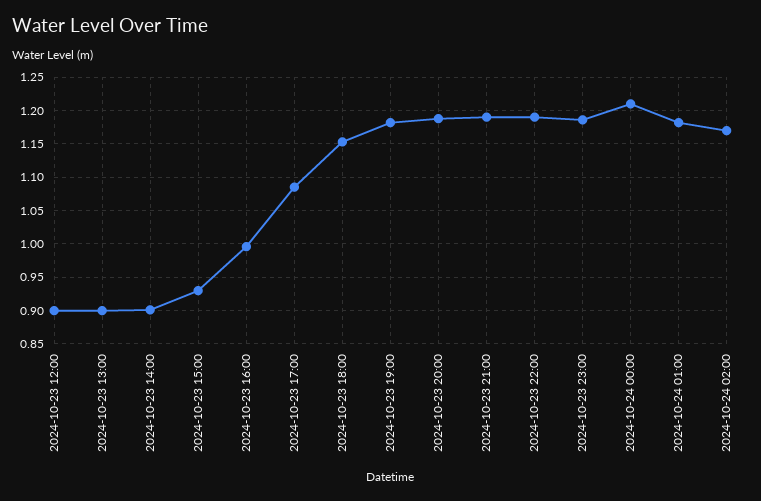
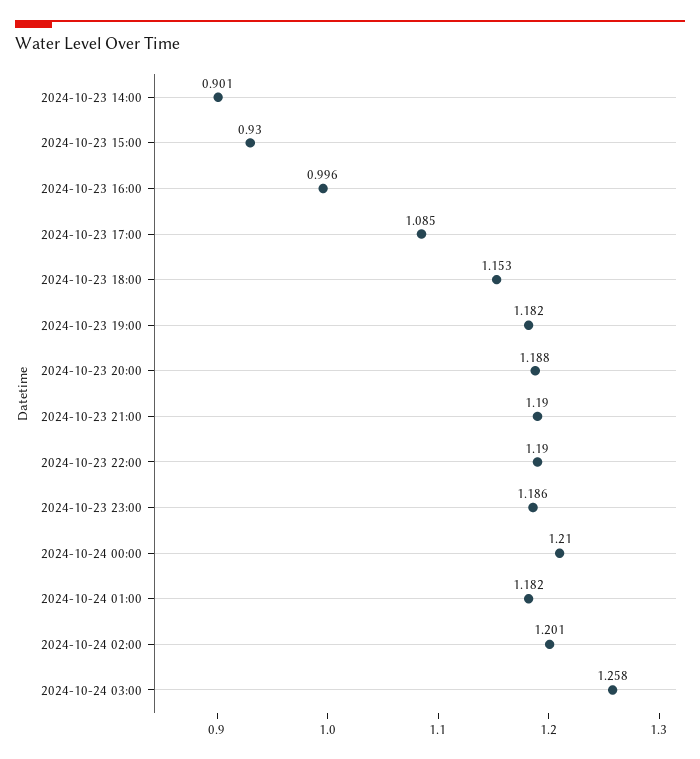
2024-10-23 12:00: 0.9 -> none
2024-10-23 13:00: 0.9 -> none
2024-10-24 02:00: 1.17 -> 1.201
2024-10-24 03:00: none -> 1.258

